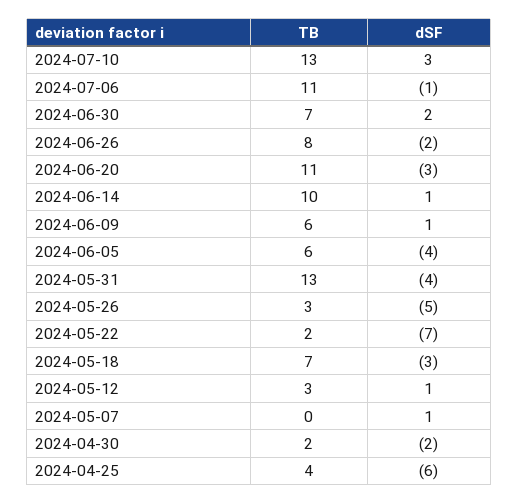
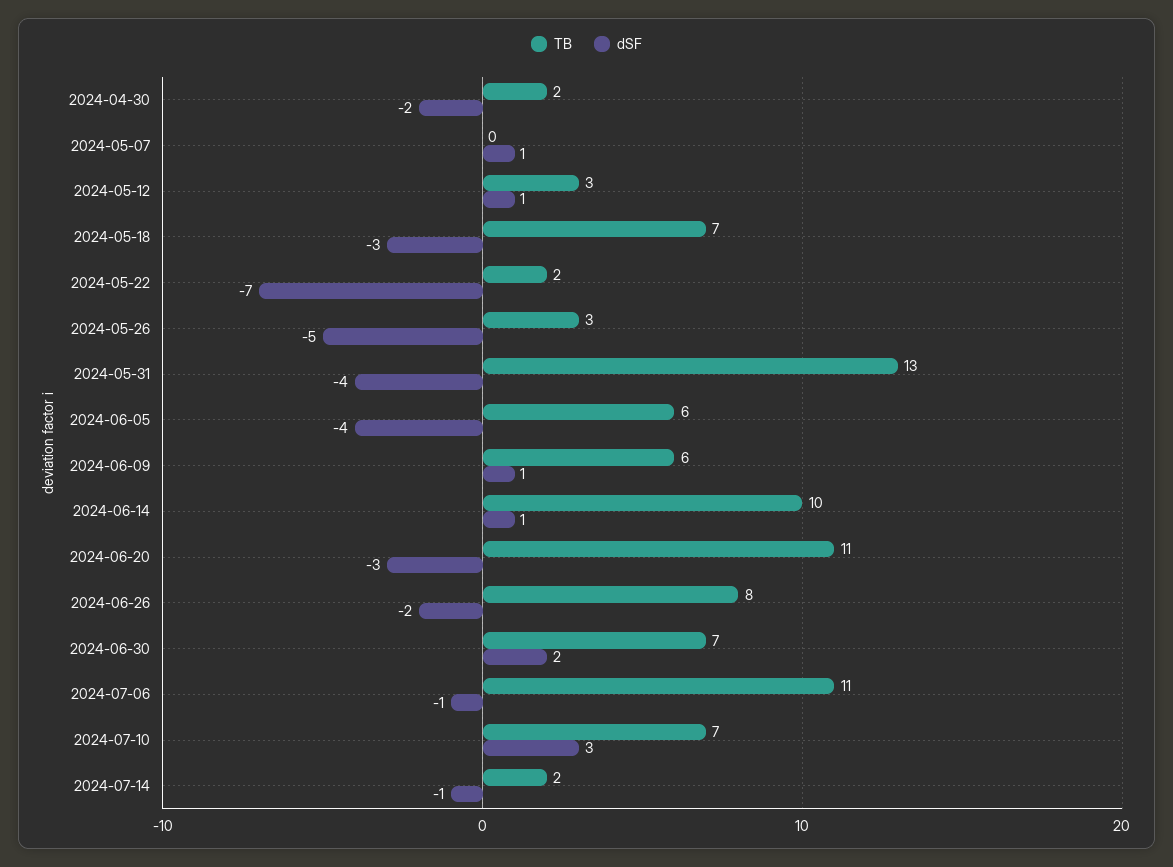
TB, 2024-07-10: 13 -> 7
TB, 2024-04-25: 4 -> none
dSF, 2024-04-25: -6 -> none
TB, 2024-07-14: none -> 2
dSF, 2024-07-14: none -> -1

